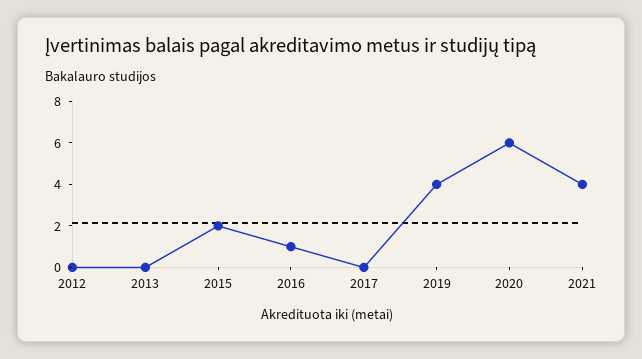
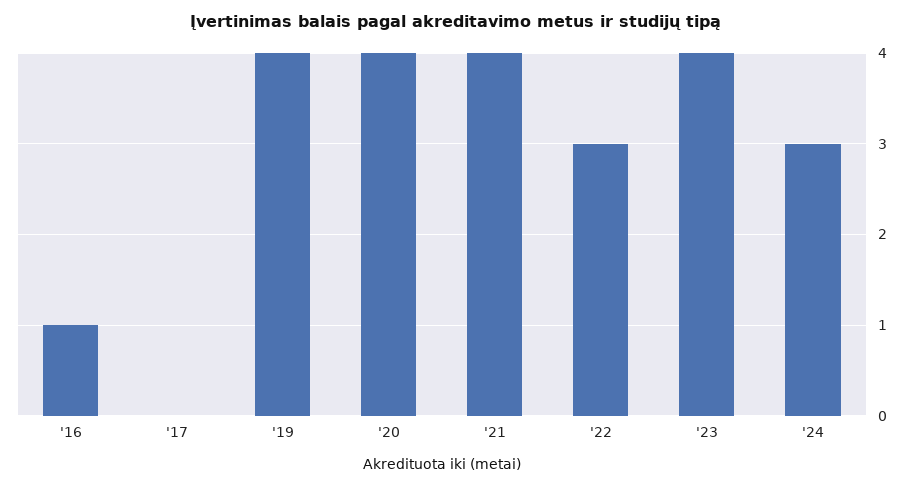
2012: 0 -> none
2013: 0 -> none
2015: 2 -> none
2020: 6 -> 4
'22: none -> 3
'23: none -> 4
'24: none -> 3

